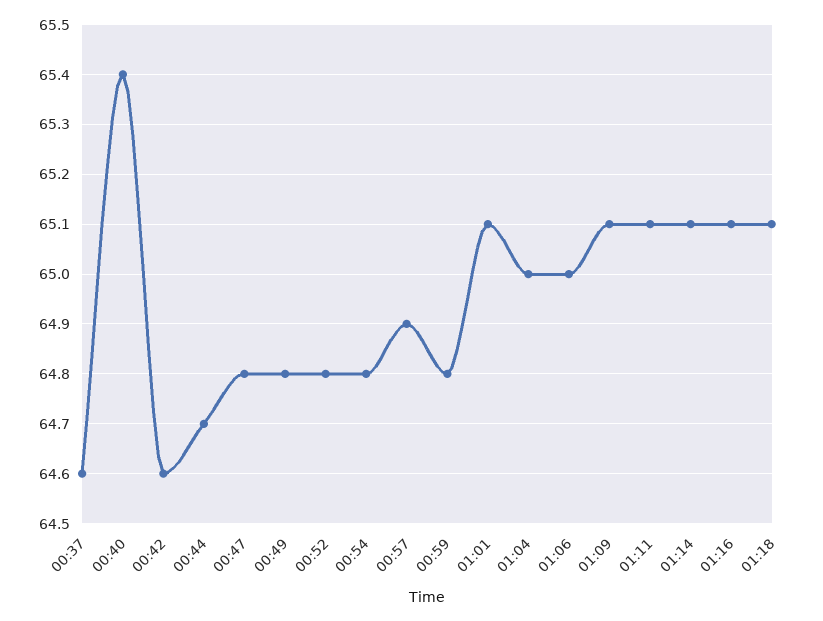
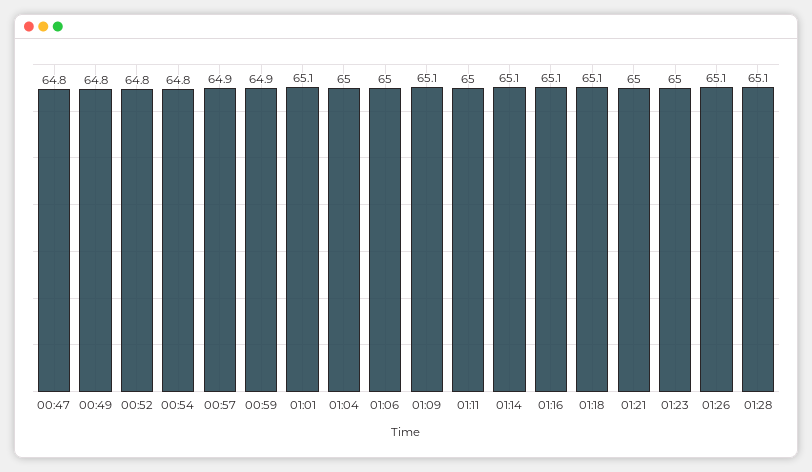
00:37: 64.6 -> none
00:40: 65.4 -> none
00:42: 64.6 -> none
00:44: 64.7 -> none
00:59: 64.8 -> 64.9
01:11: 65.1 -> 65
01:21: none -> 65
01:23: none -> 65
01:26: none -> 65.1
01:28: none -> 65.1

